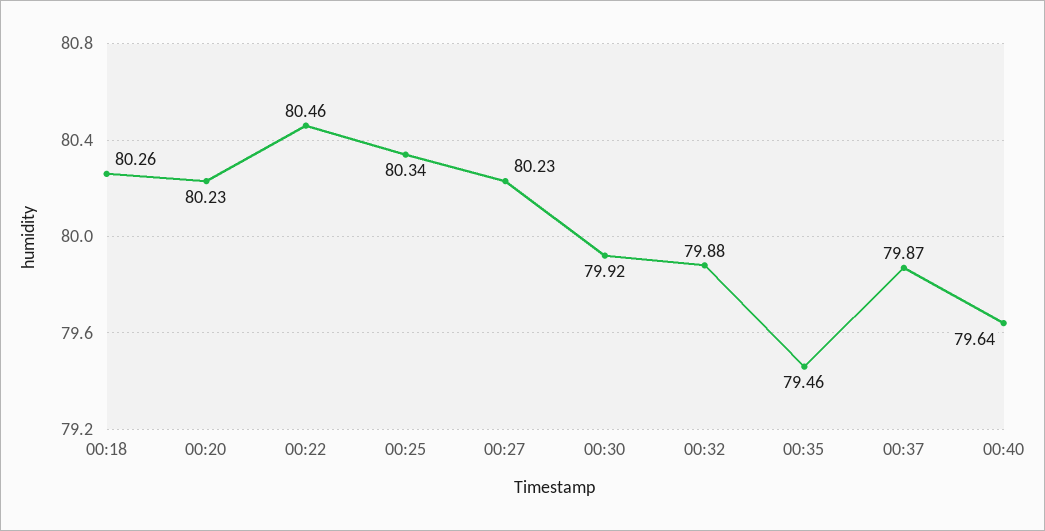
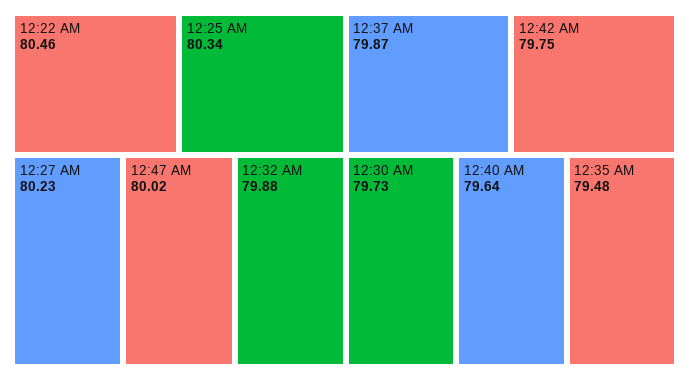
00:18: 80.26 -> none
00:20: 80.23 -> none
00:30: 79.92 -> 79.73
00:35: 79.46 -> 79.48
12:47 AM: none -> 80.02
12:42 AM: none -> 79.75

